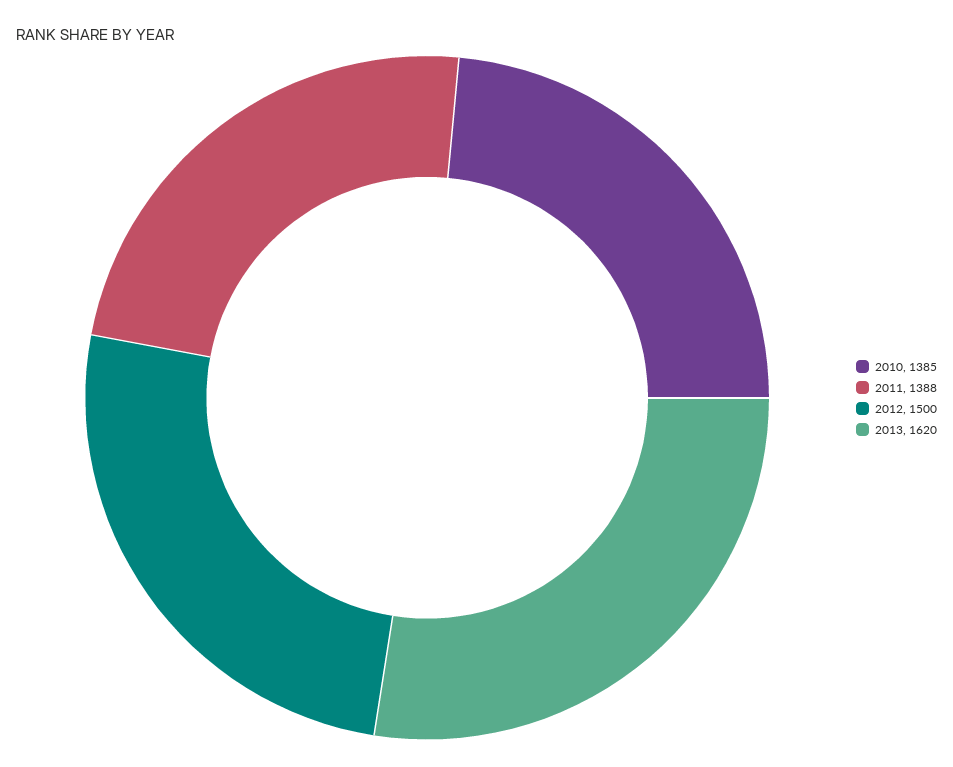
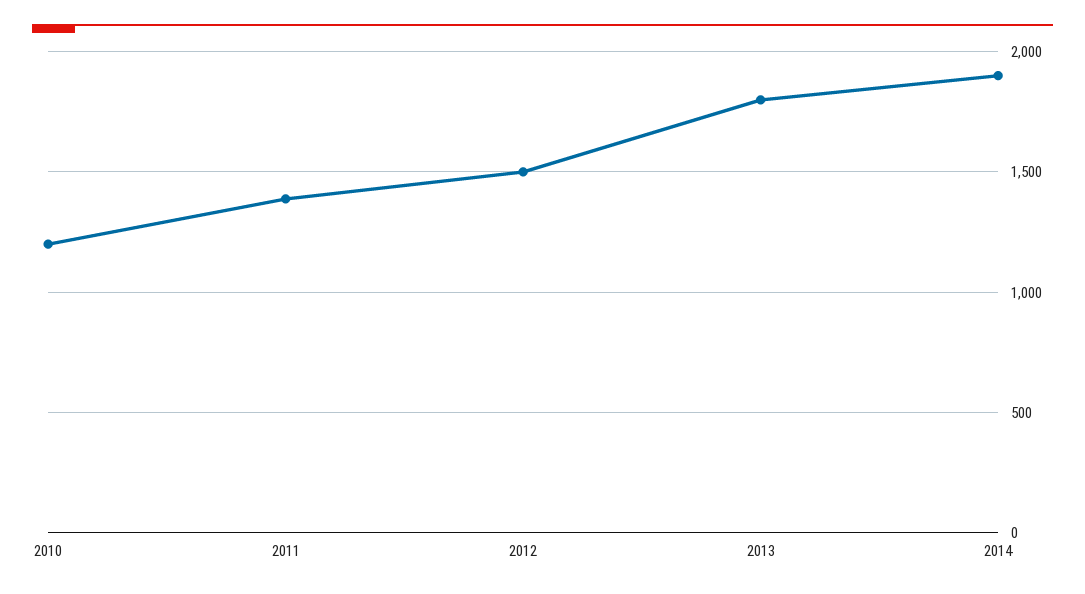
2010: 1385 -> 1200
2013: 1620 -> 1800
2014: none -> 1900

